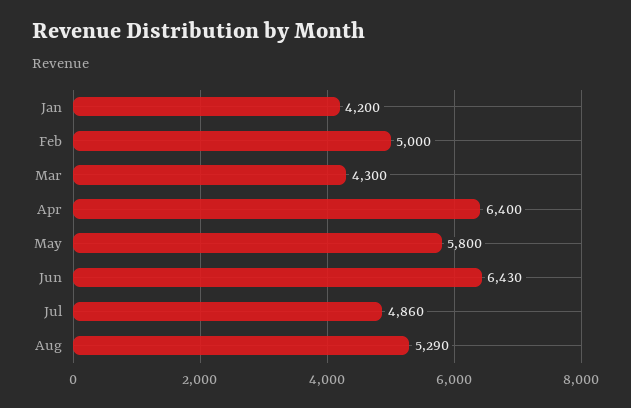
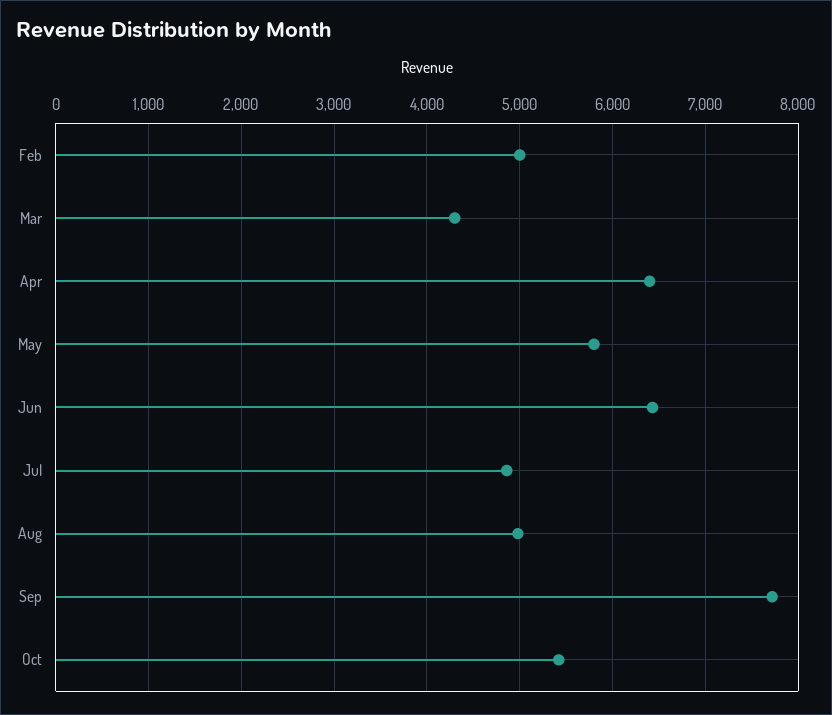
Jan: 4200 -> none
Aug: 5290 -> 5000
Sep: none -> 7700
Oct: none -> 5400

